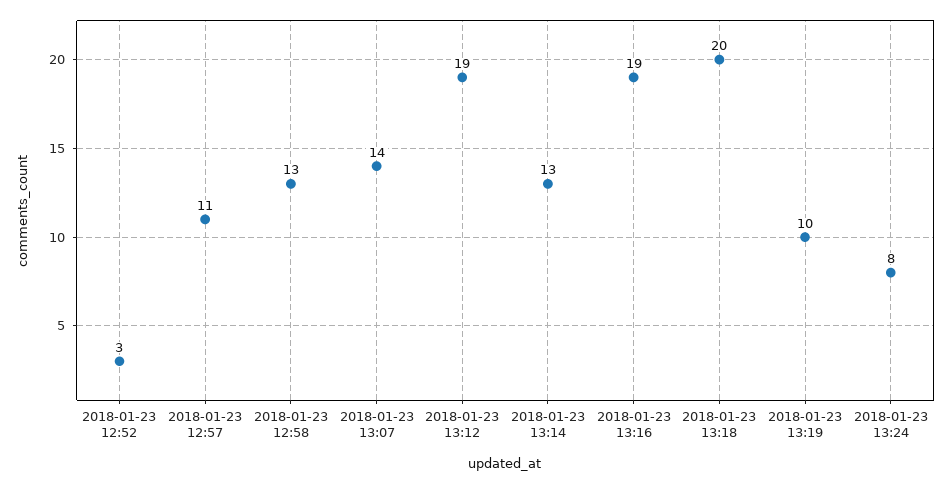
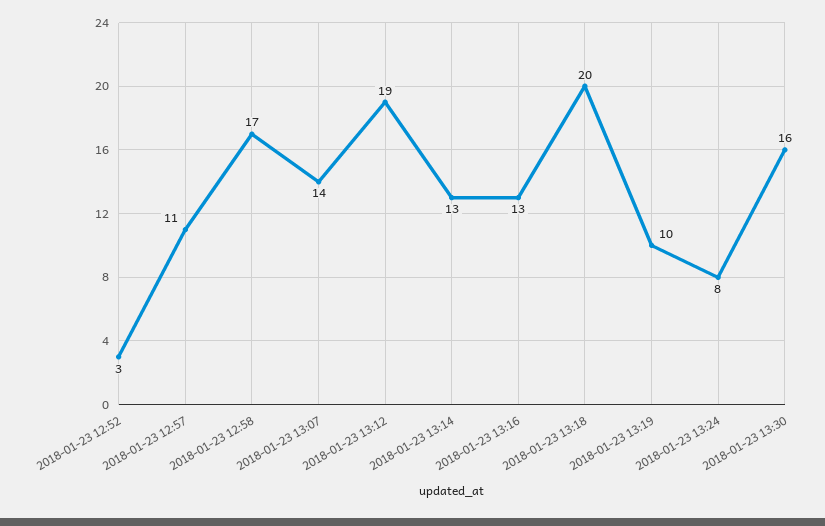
2018-01-23 12:58: 13 -> 17
2018-01-23 13:16: 19 -> 13
2018-01-23 13:30: none -> 16

